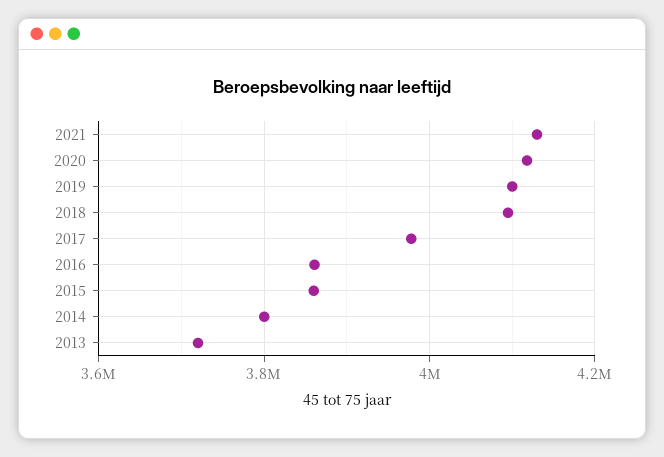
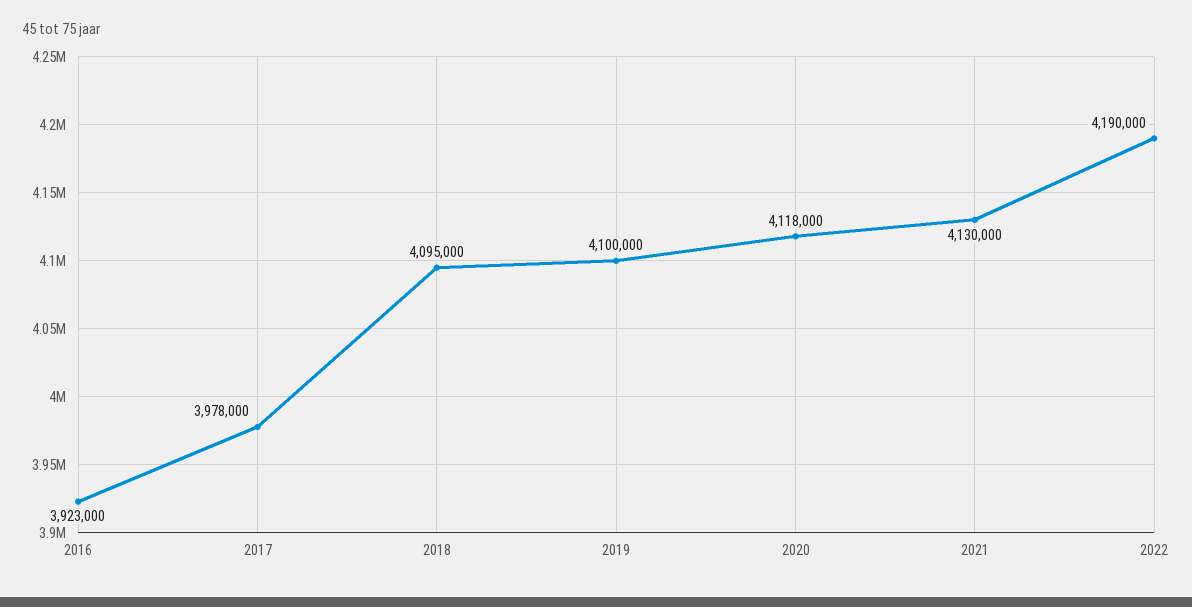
2016: 3860000 -> 3923000
2015: 3860000 -> none
2014: 3800000 -> none
2013: 3720000 -> none
2022: none -> 4190000

